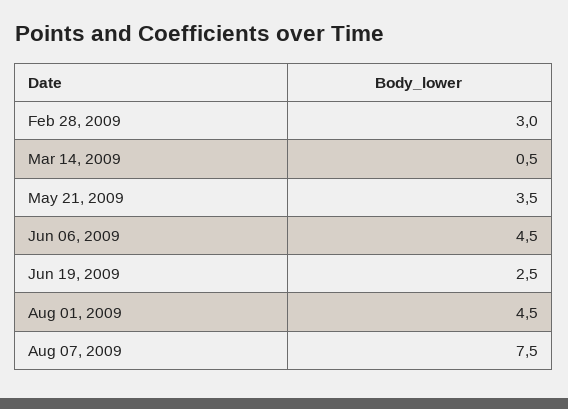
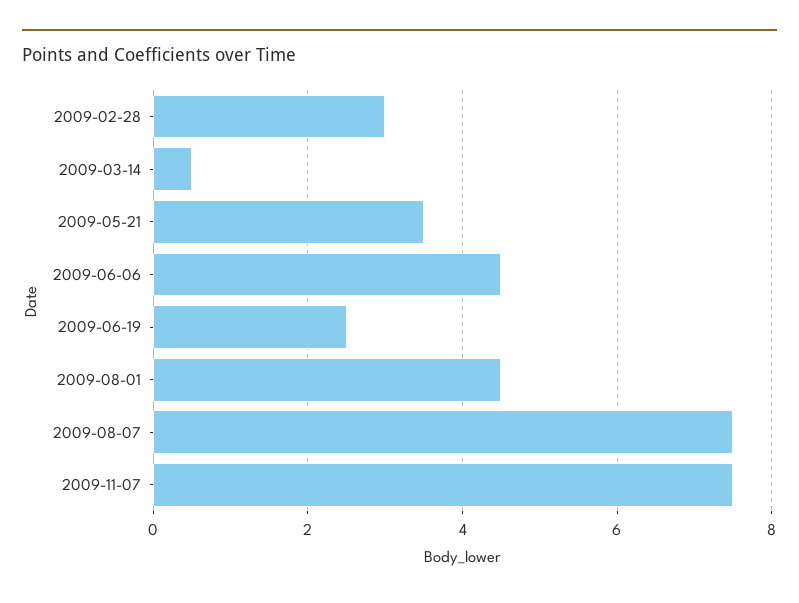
2009-11-07: none -> 7.5

